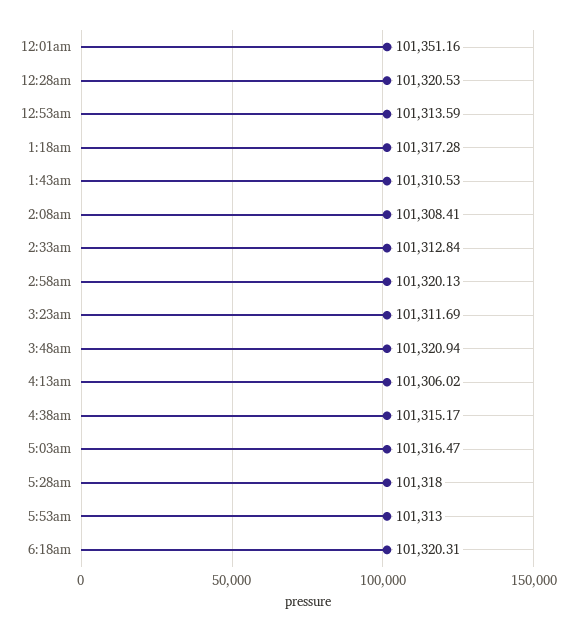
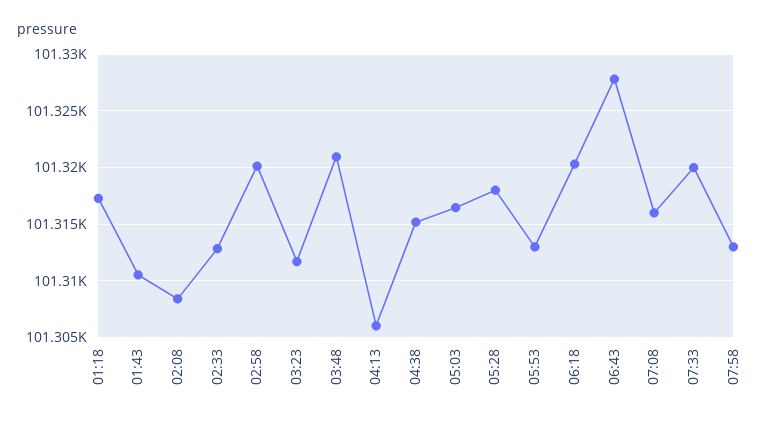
12:01am: 101351.16 -> none
12:28am: 101320.53 -> none
12:53am: 101313.59 -> none
06:43: none -> 101328
07:08: none -> 101316
07:33: none -> 101320
07:58: none -> 101313

